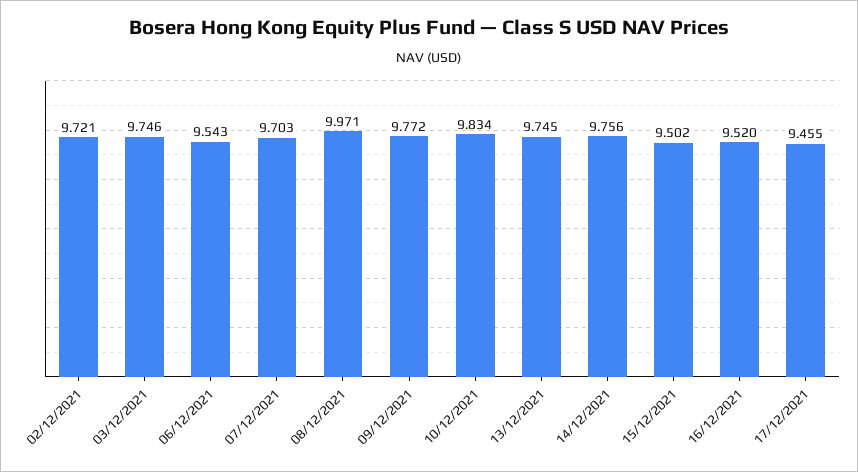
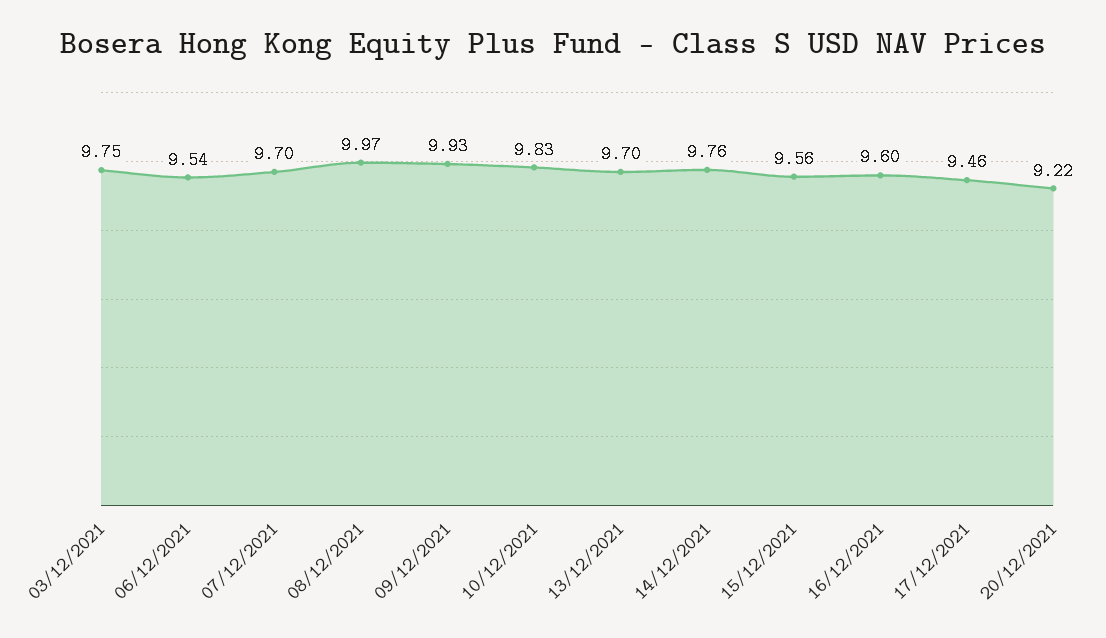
02/12/2021: 9.721 -> none
09/12/2021: 9.772 -> 9.93
13/12/2021: 9.745 -> 9.7
15/12/2021: 9.502 -> 9.56
16/12/2021: 9.52 -> 9.6
20/12/2021: none -> 9.22

